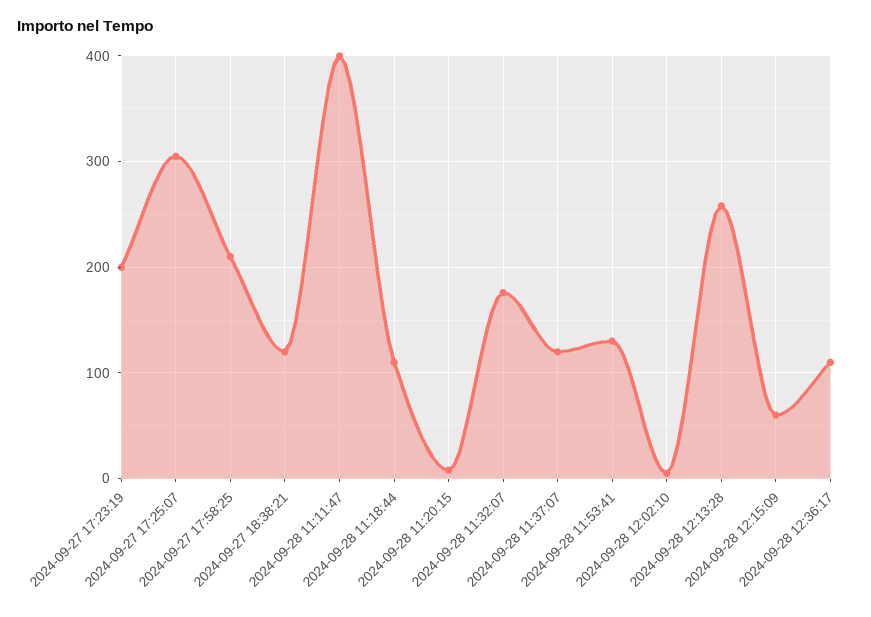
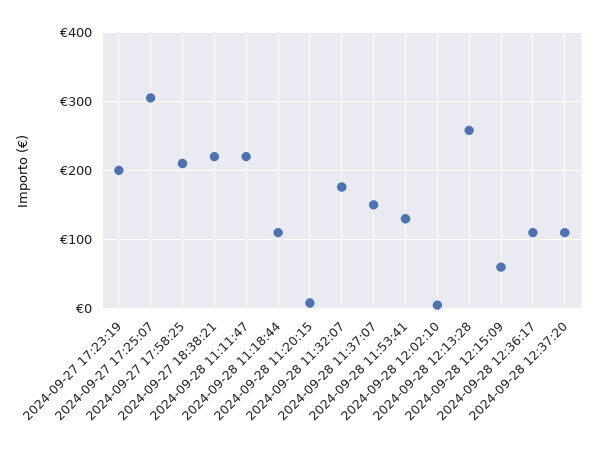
2024-09-27 18:38:21: 120 -> 220
2024-09-28 11:11:47: 400 -> 220
2024-09-28 11:37:07: 120 -> 150
2024-09-28 12:37:20: none -> 110

